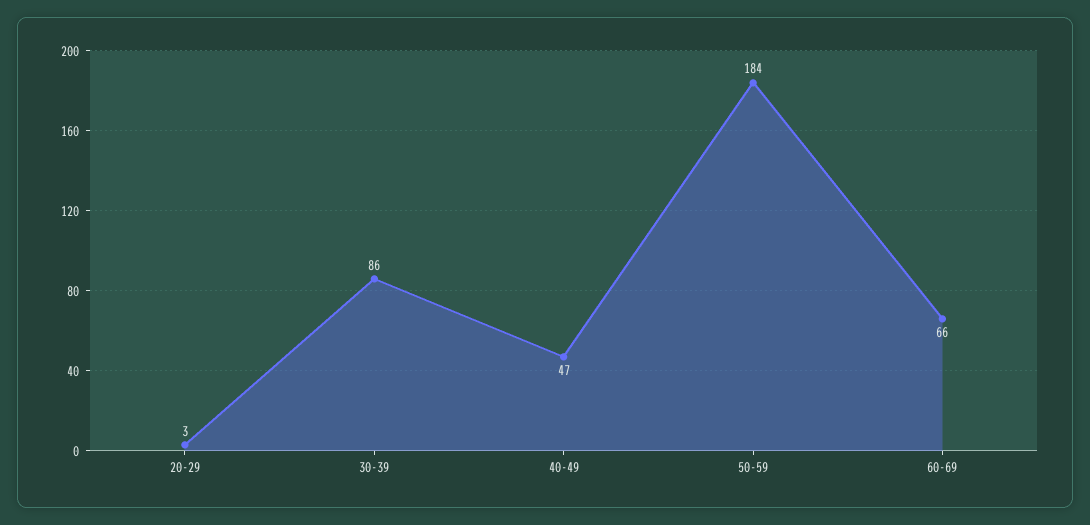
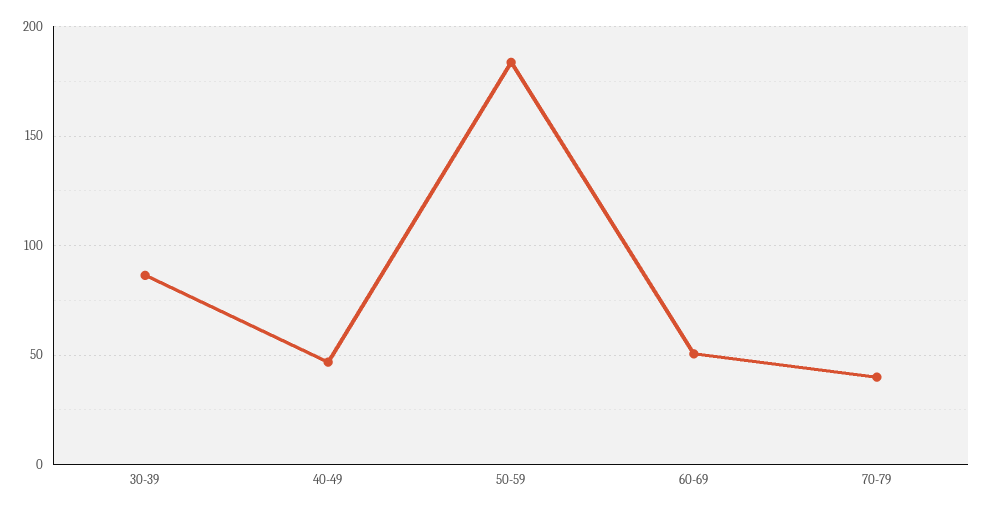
20-29: 3 -> none
60-69: 66 -> 50
70-79: none -> 40

